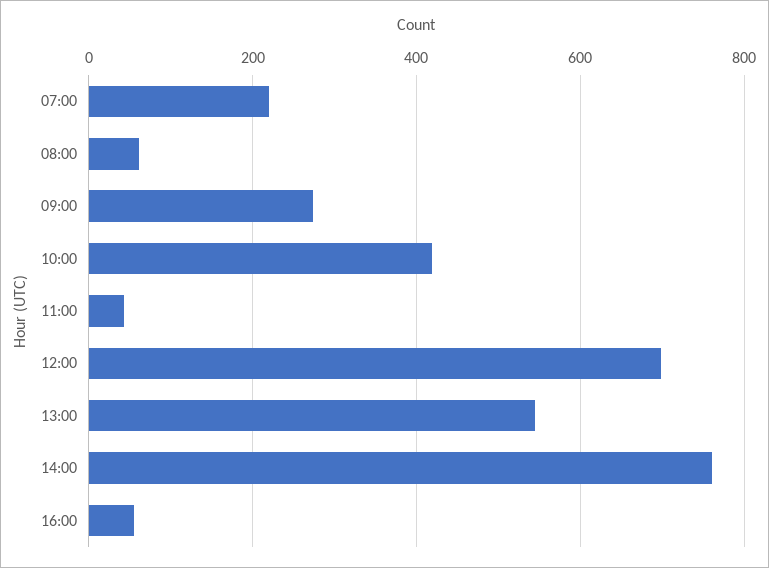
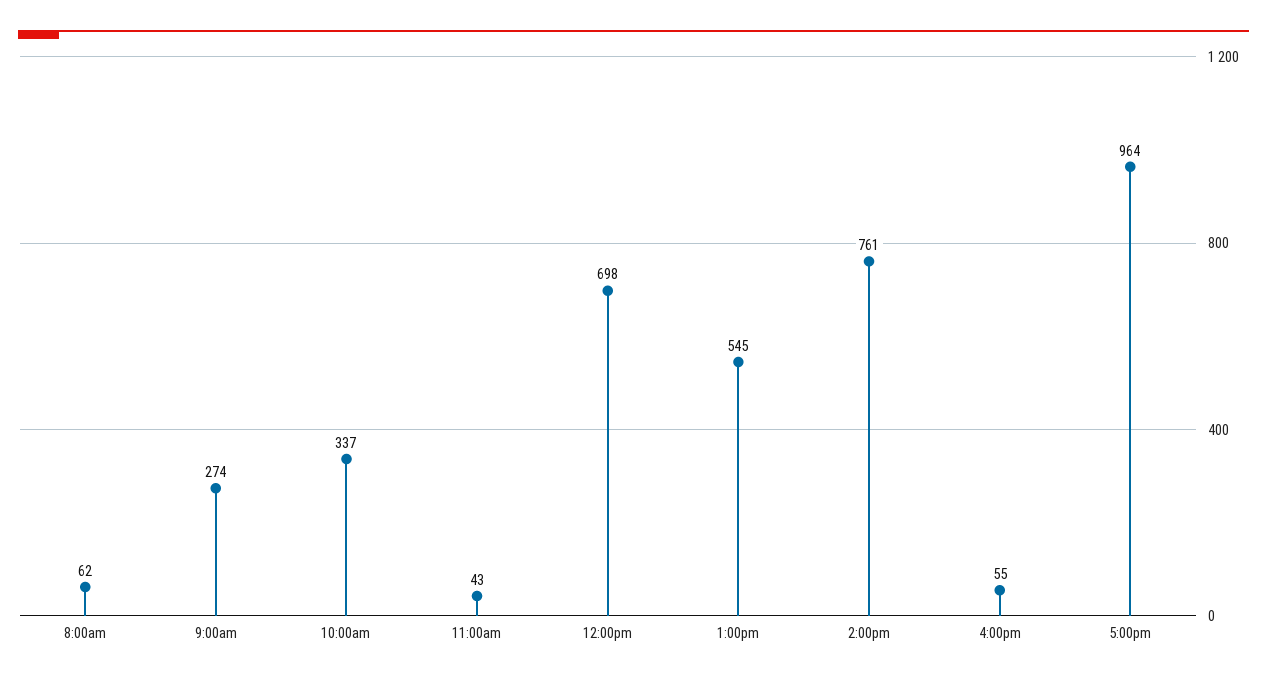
07:00: 220 -> none
10:00: 420 -> 337
5:00pm: none -> 964

